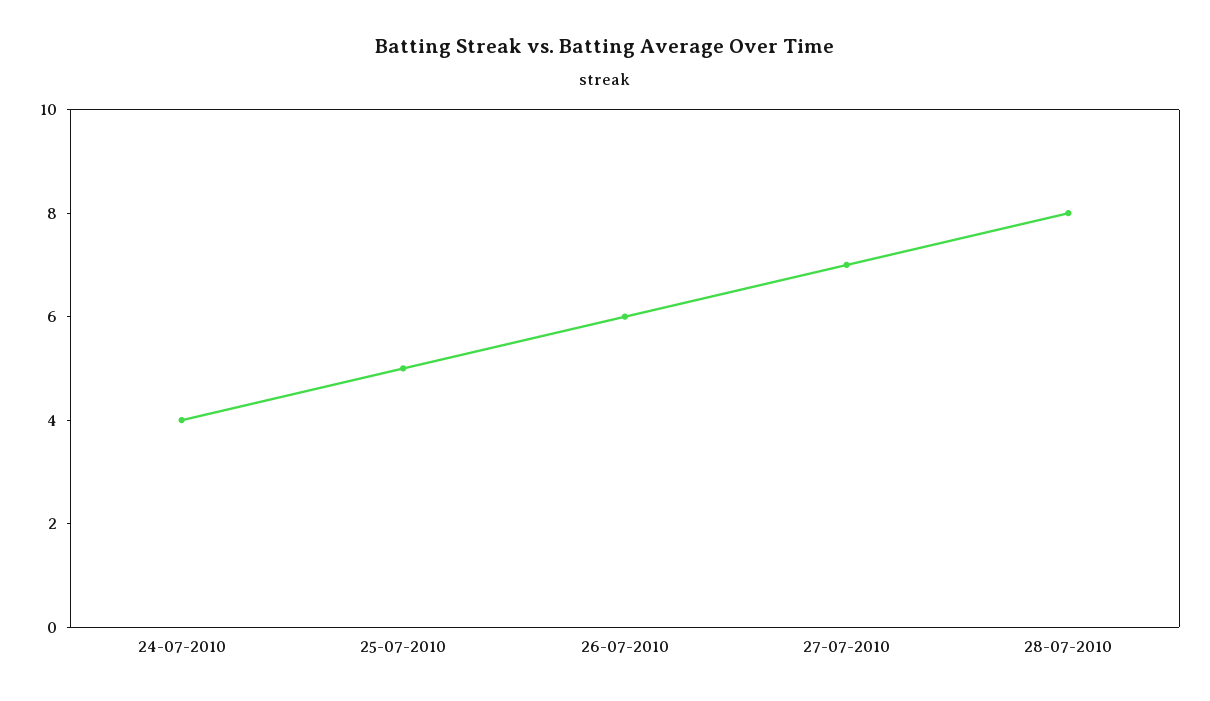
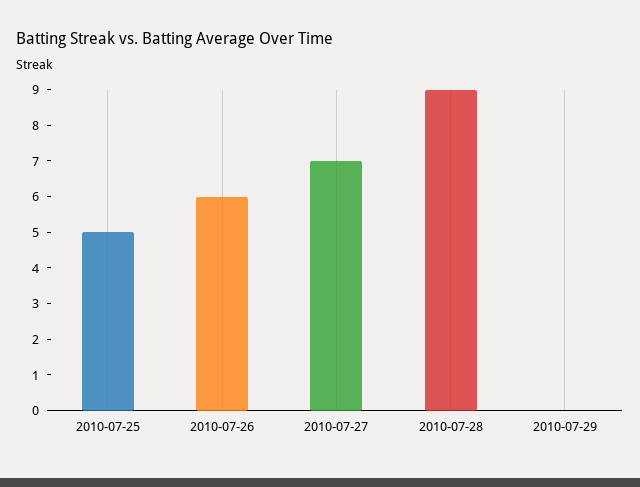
24-07-2010: 4 -> none
28-07-2010: 8 -> 9
2010-07-29: none -> 0

